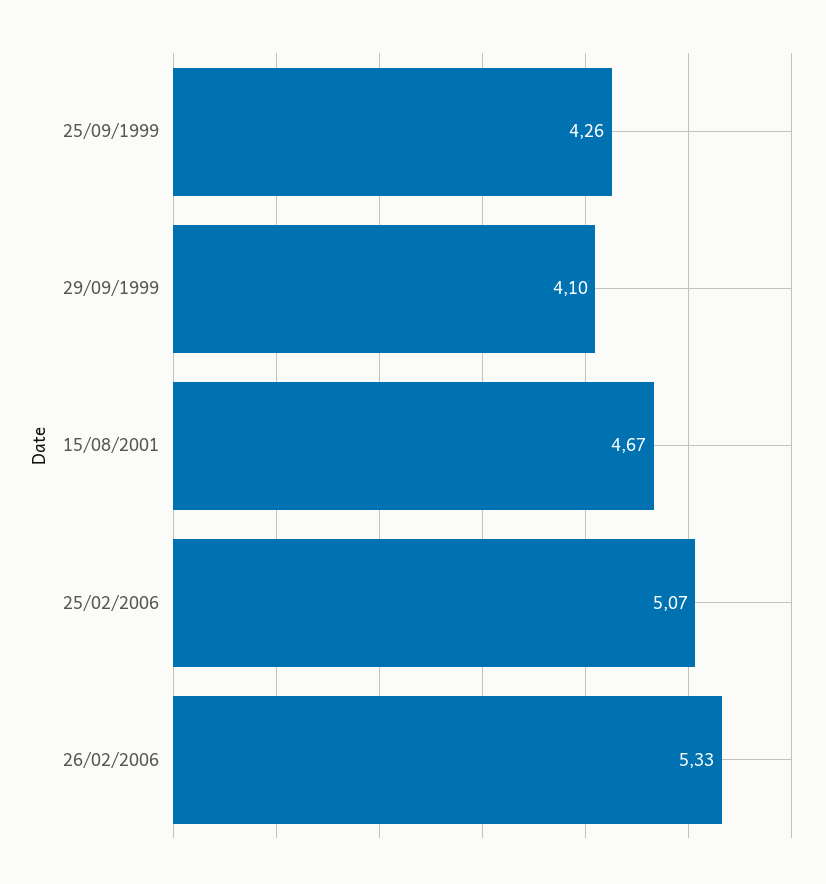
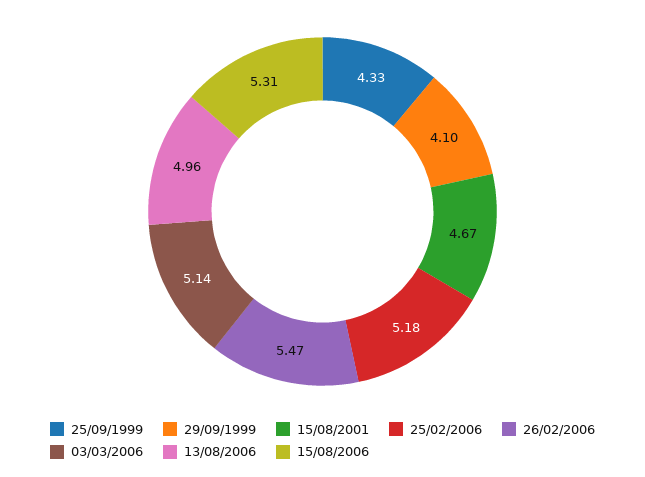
25/09/1999: 4.26 -> 4.33
25/02/2006: 5.07 -> 5.18
26/02/2006: 5.33 -> 5.47
03/03/2006: none -> 5.14
13/08/2006: none -> 4.96
15/08/2006: none -> 5.31

